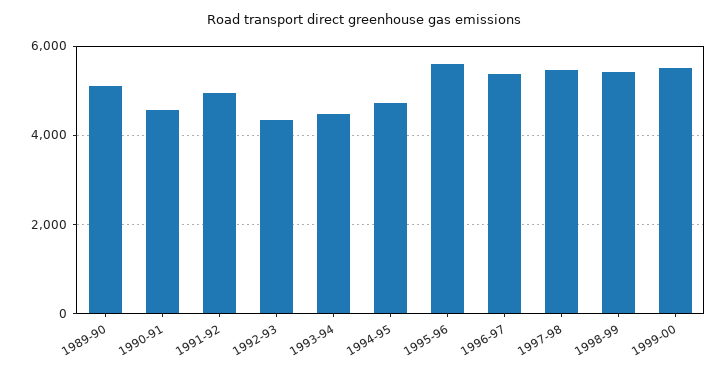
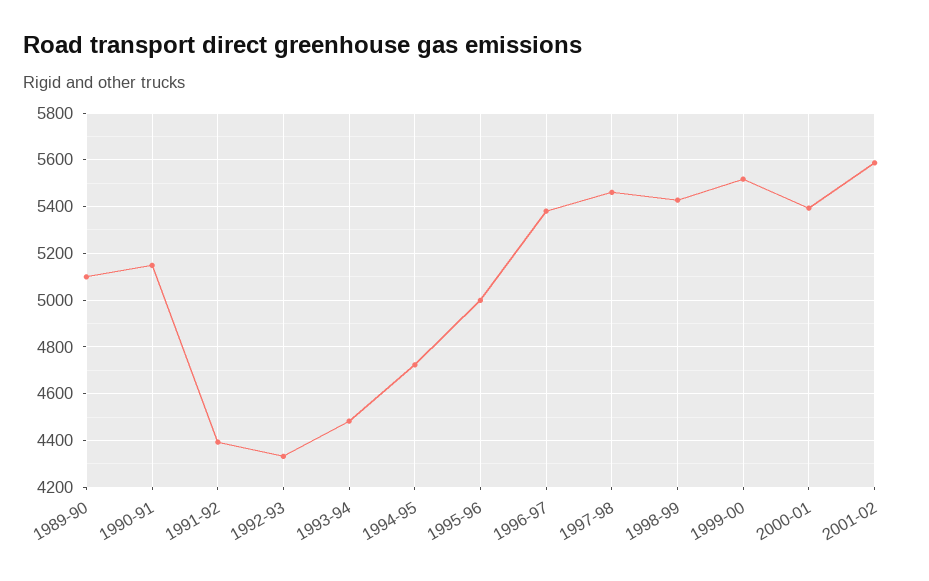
1990-91: 4600 -> 5150
1991-92: 5000 -> 4400
1995-96: 5600 -> 5000
2000-01: none -> 5400
2001-02: none -> 5600

